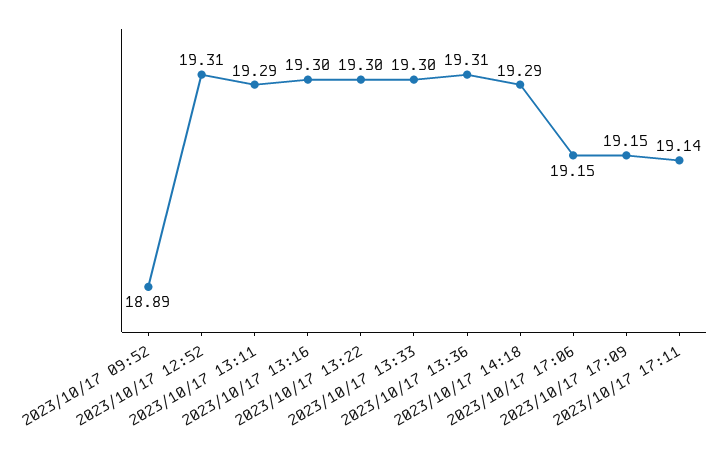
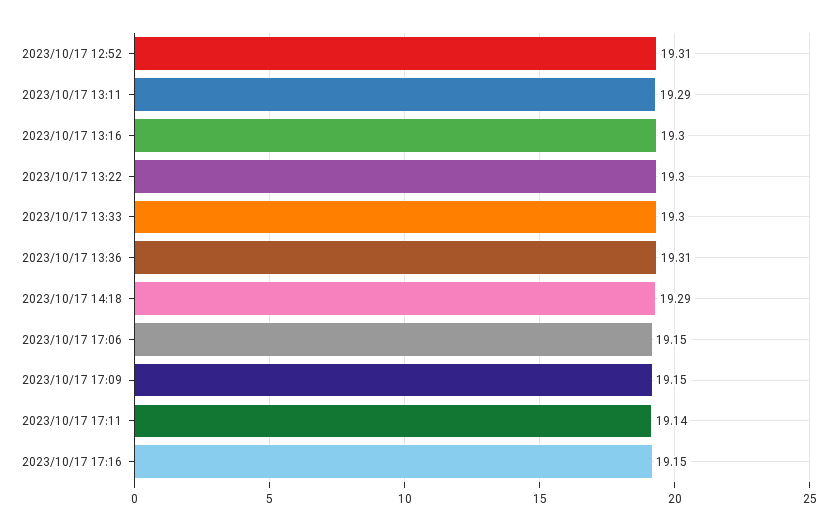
2023/10/17 09:52: 18.89 -> none
2023/10/17 17:16: none -> 19.15

